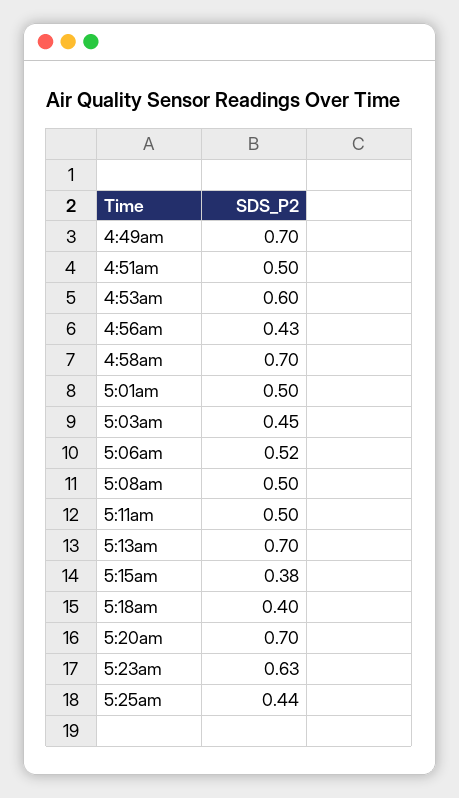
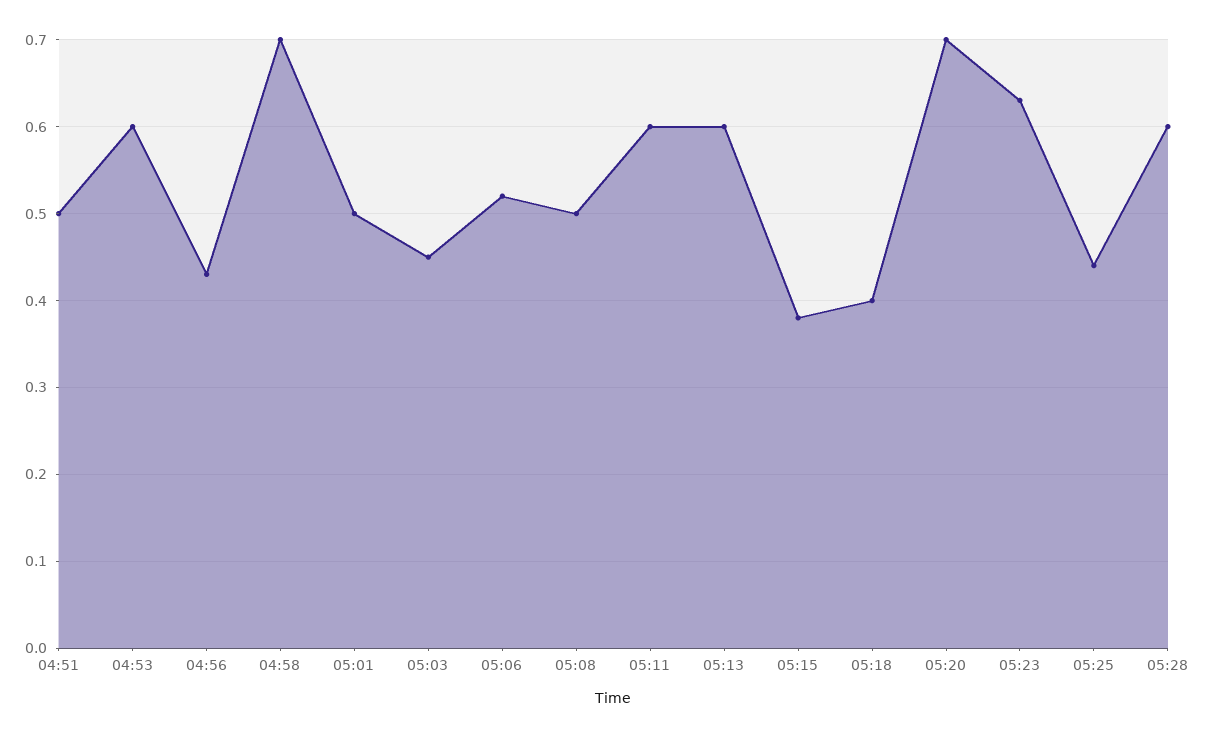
4:49am: 0.7 -> none
5:11am: 0.5 -> 0.6
5:13am: 0.7 -> 0.6
05:28: none -> 0.6

